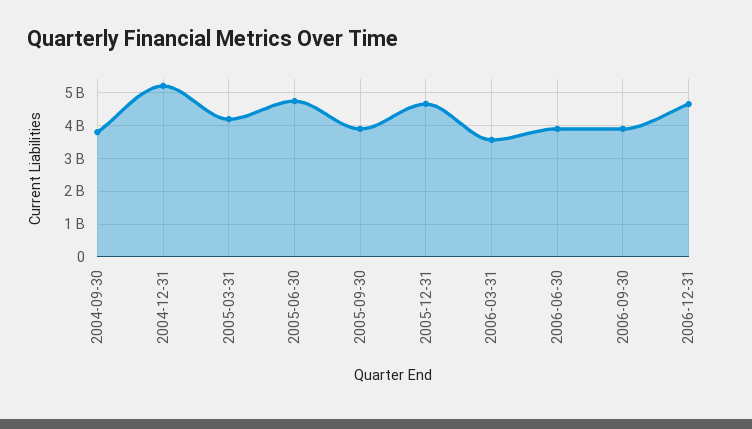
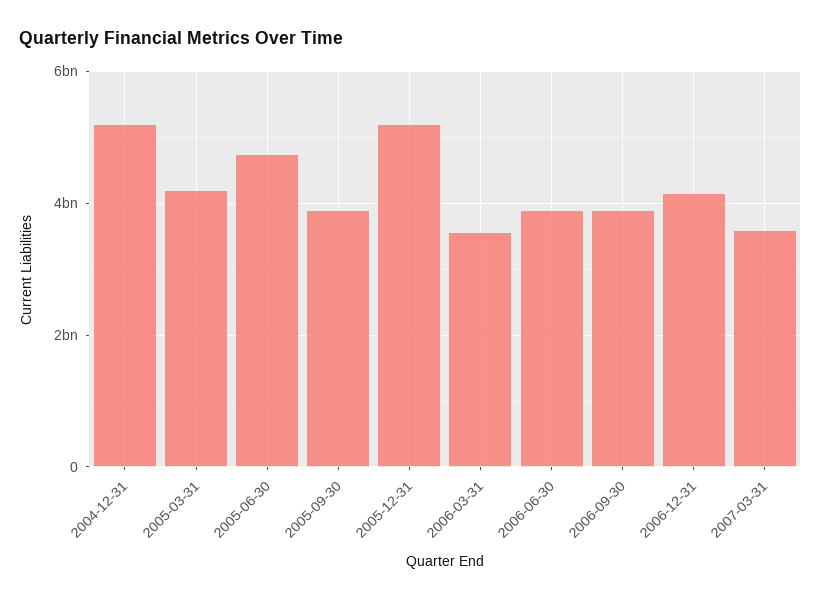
2004-09-30: 3800000000 -> none
2005-12-31: 4600000000 -> 5200000000
2006-12-31: 4600000000 -> 4200000000
2007-03-31: none -> 3600000000

